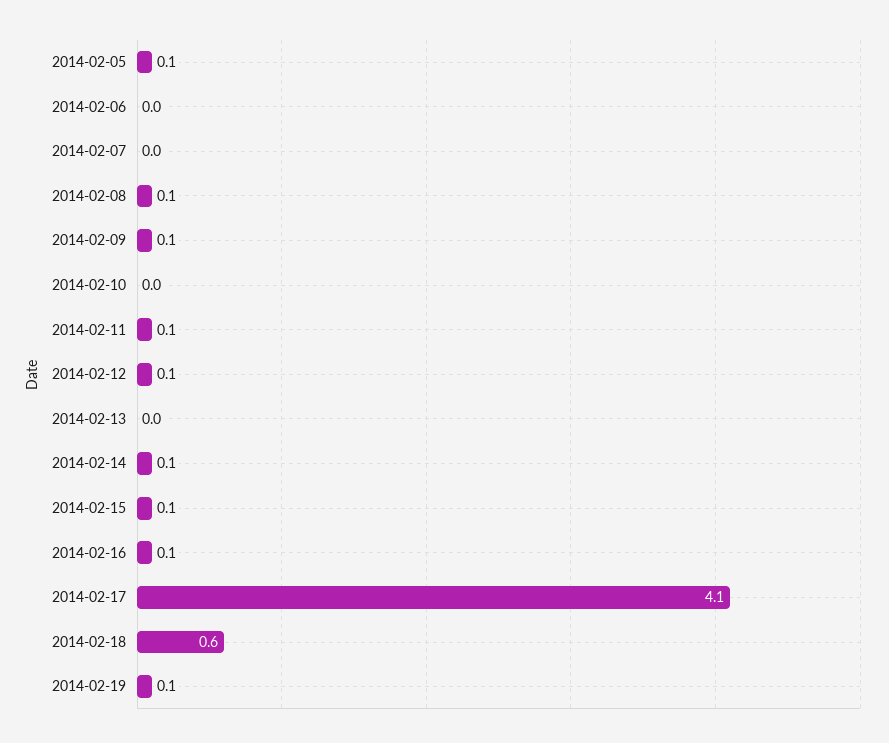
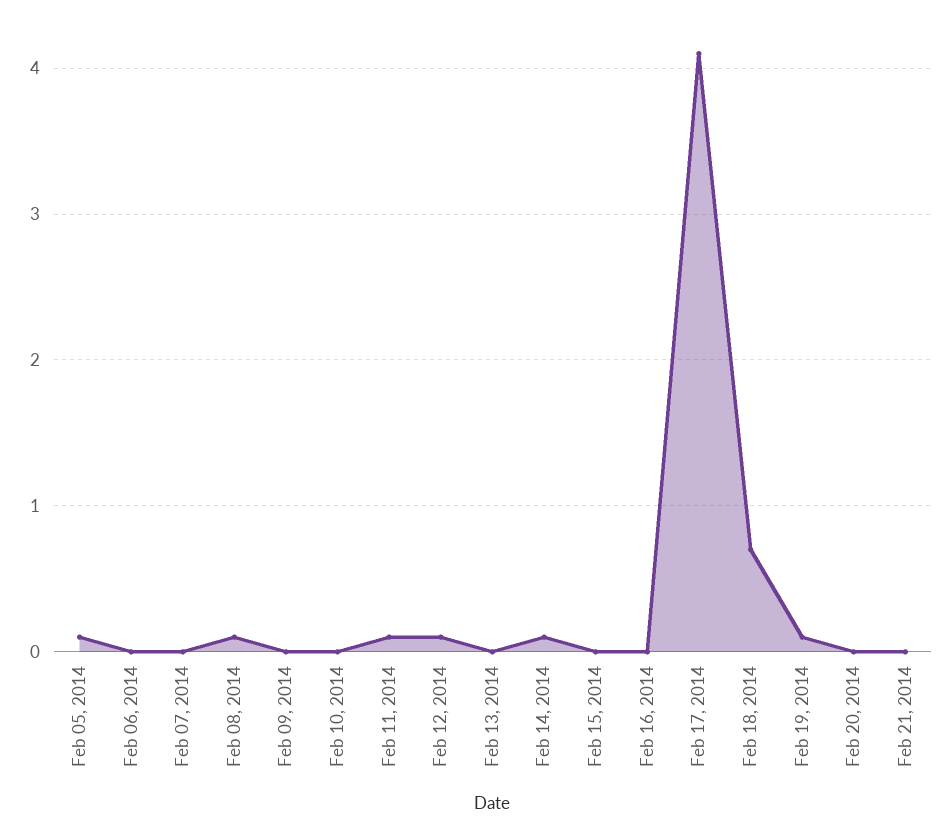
2014-02-09: 0.1 -> 0
2014-02-15: 0.1 -> 0
2014-02-16: 0.1 -> 0
2014-02-18: 0.6 -> 0.7
Feb 20, 2014: none -> 0
Feb 21, 2014: none -> 0

